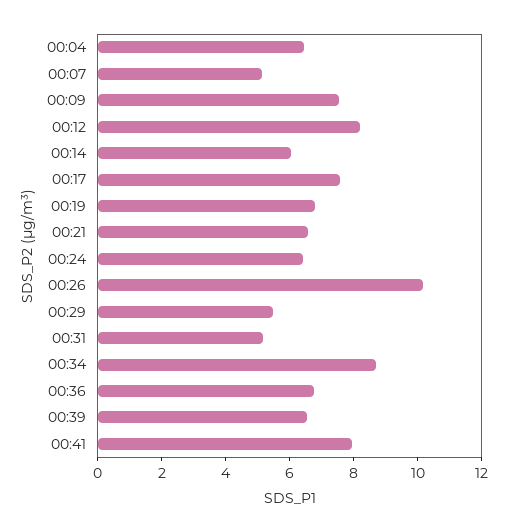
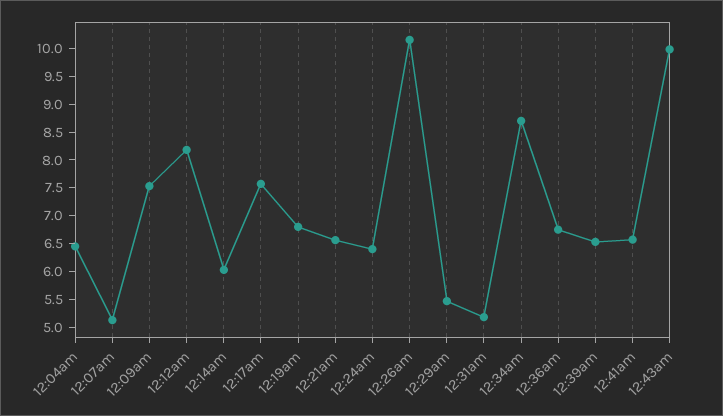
00:41: 8 -> 6.5
12:43am: none -> 10

